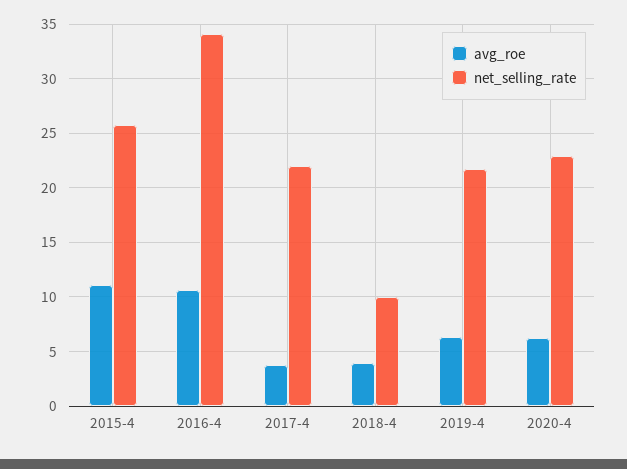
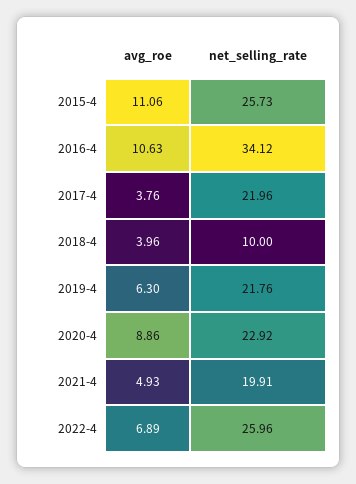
avg_roe, 2020-4: 6 -> 8.86
avg_roe, 2021-4: none -> 4.93
net_selling_rate, 2021-4: none -> 19.91
avg_roe, 2022-4: none -> 6.89
net_selling_rate, 2022-4: none -> 25.96

